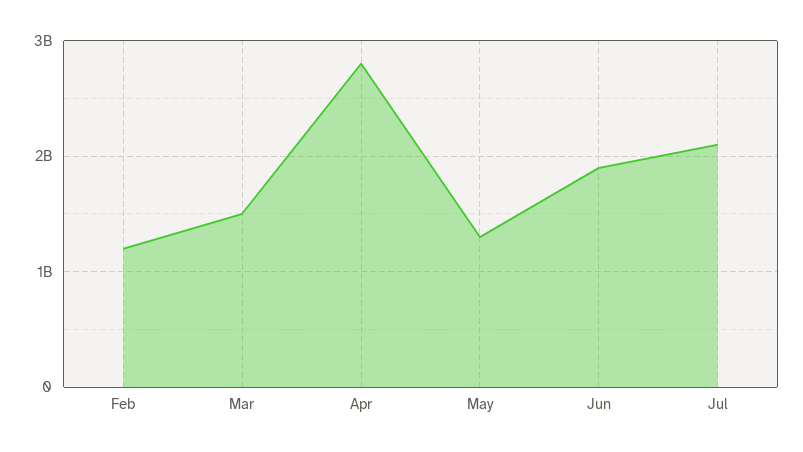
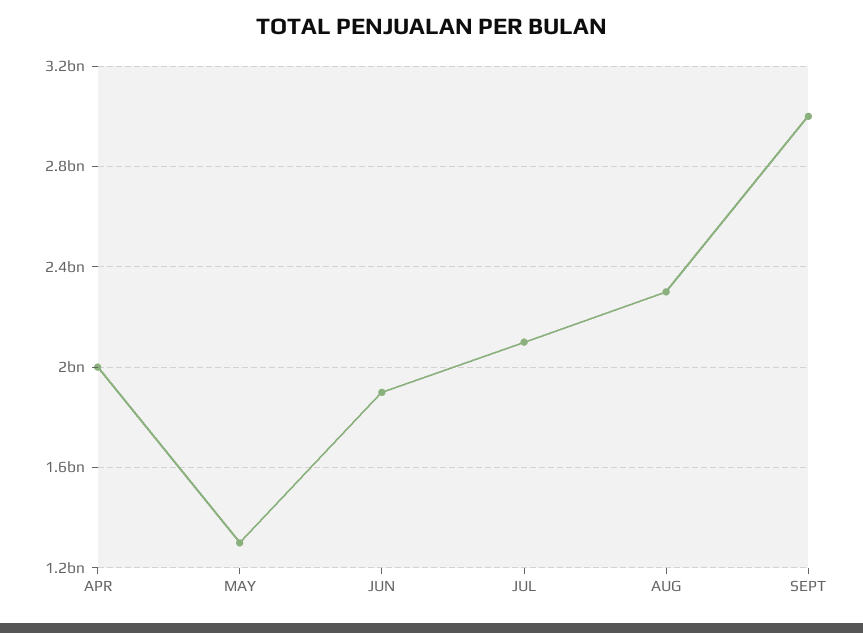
Feb: 1200000000 -> none
Mar: 1500000000 -> none
Apr: 2800000000 -> 2000000000
AUG: none -> 2300000000
SEPT: none -> 3000000000

